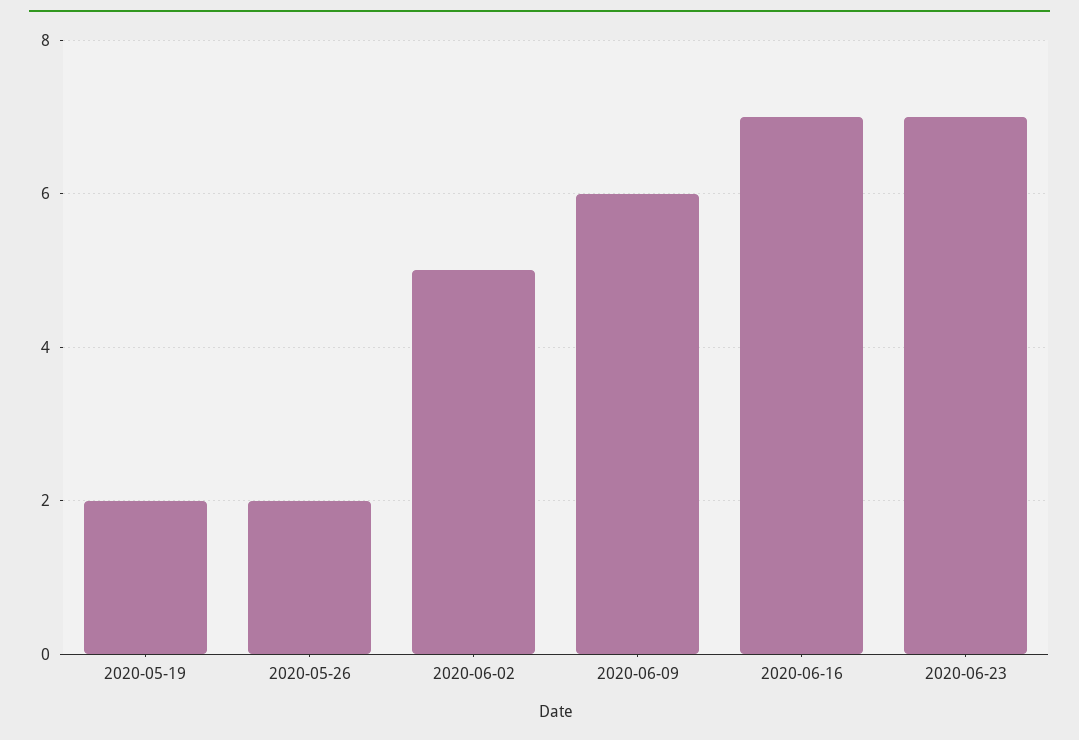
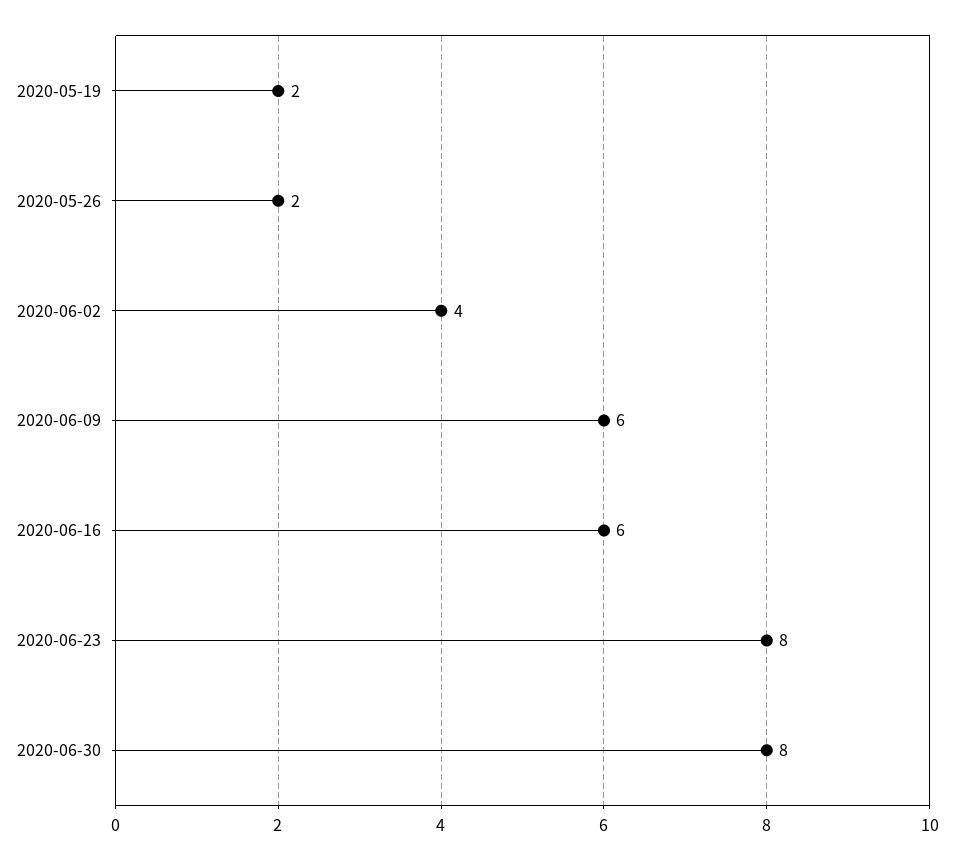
2020-06-02: 5 -> 4
2020-06-16: 7 -> 6
2020-06-23: 7 -> 8
2020-06-30: none -> 8

